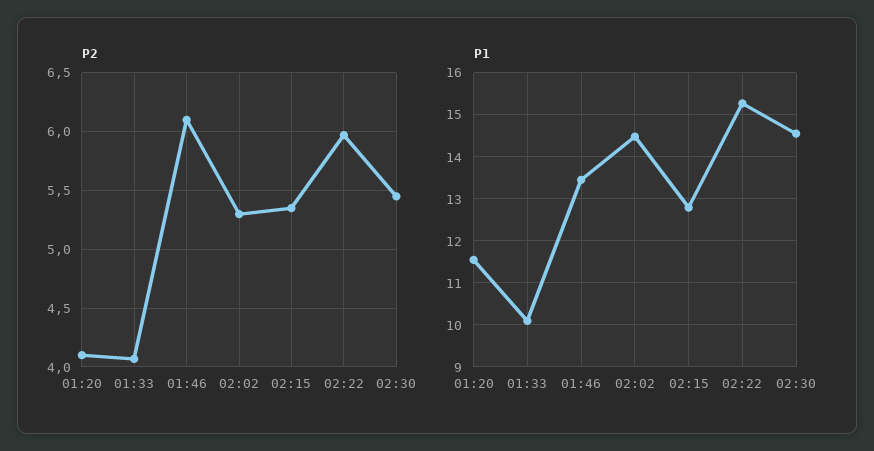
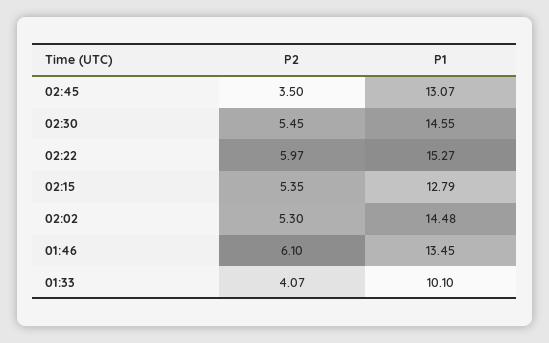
P2, 01:20: 4.1 -> none
P1, 01:20: 11.6 -> none
P2, 02:45: none -> 3.5
P1, 02:45: none -> 13.07

